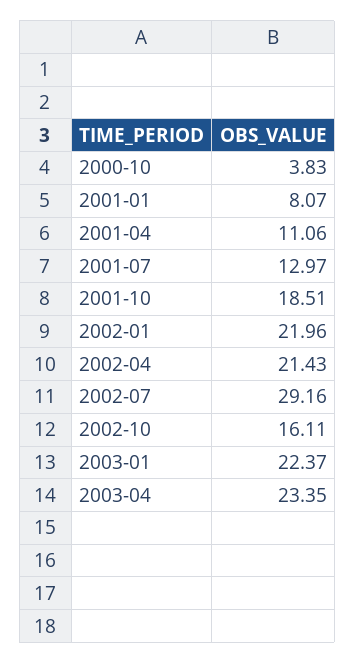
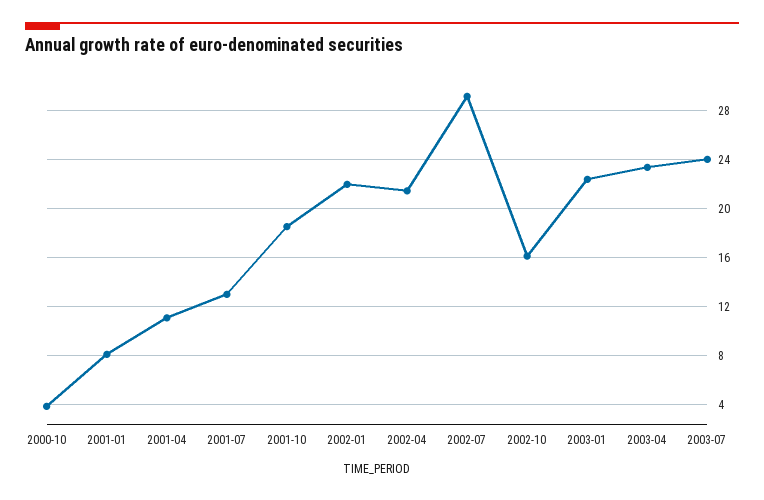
2003-07: none -> 24

